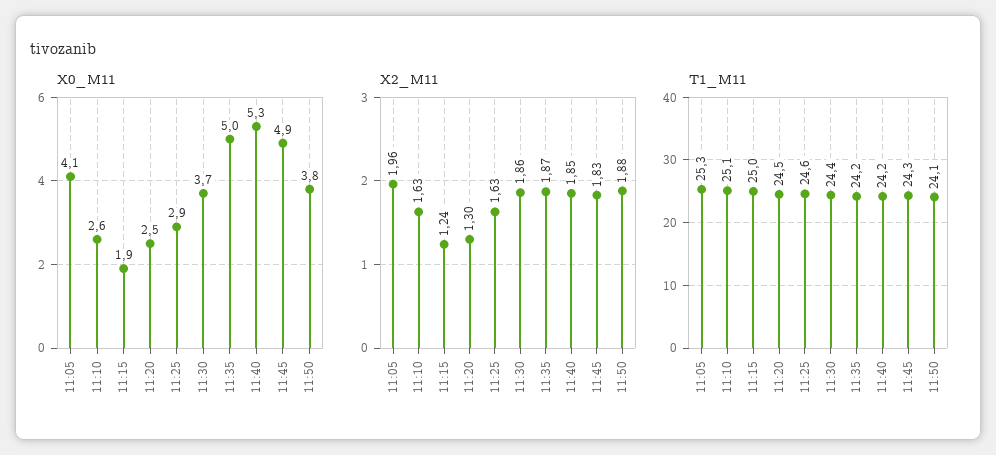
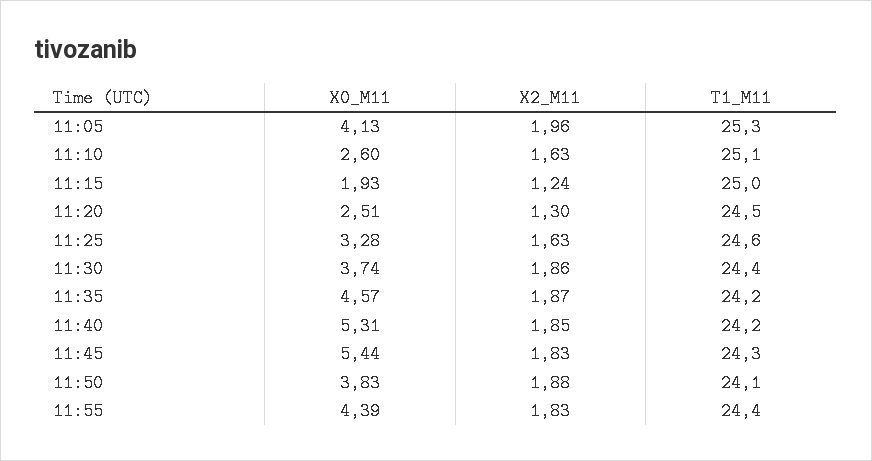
X0_M11, 11:25: 2.9 -> 3.28
X0_M11, 11:35: 5 -> 4.57
X0_M11, 11:45: 4.9 -> 5.44
X0_M11, 11:55: none -> 4.39
X2_M11, 11:55: none -> 1.83
T1_M11, 11:55: none -> 24.4

